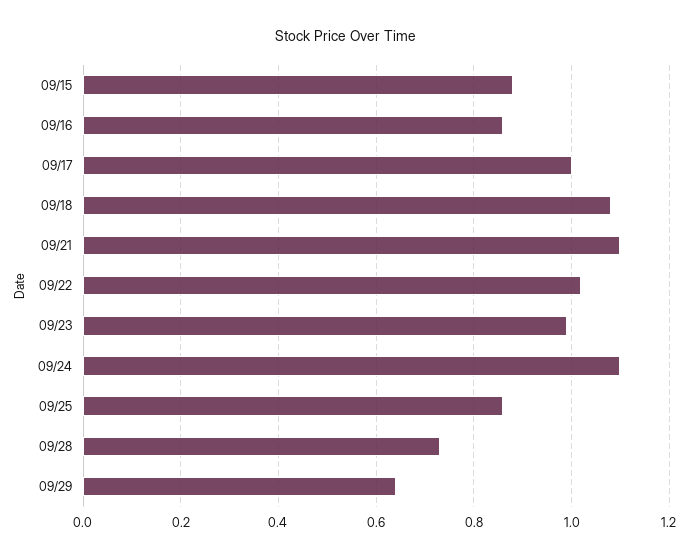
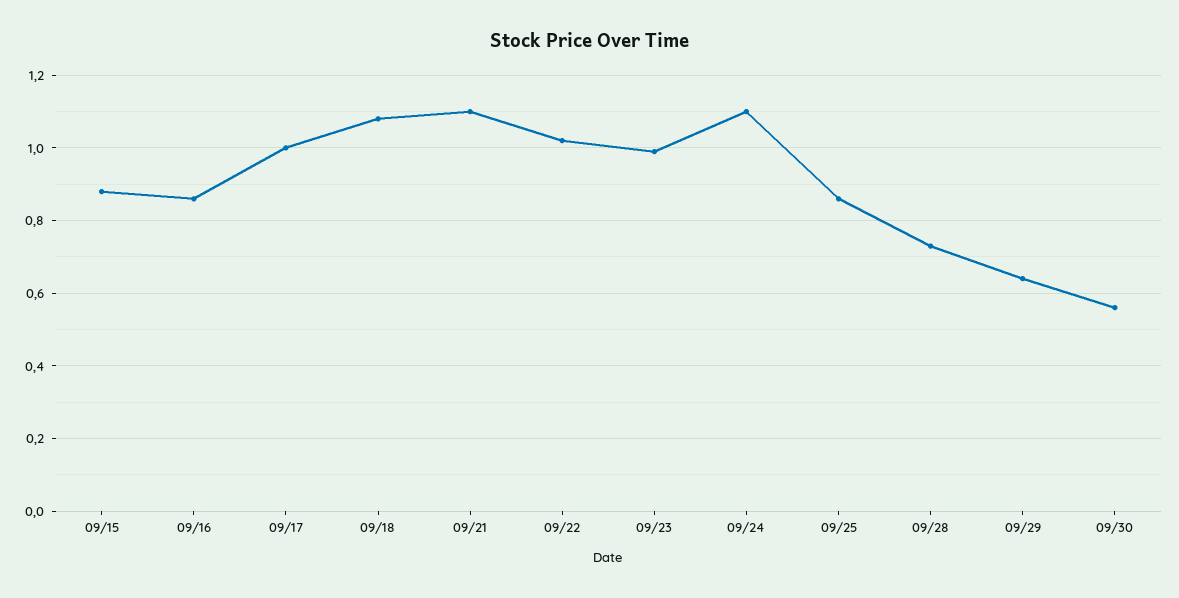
09/30: none -> 0.55

